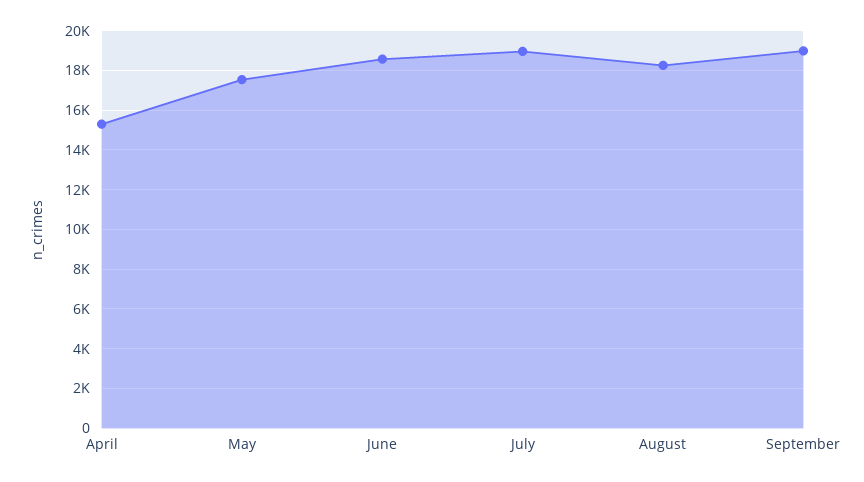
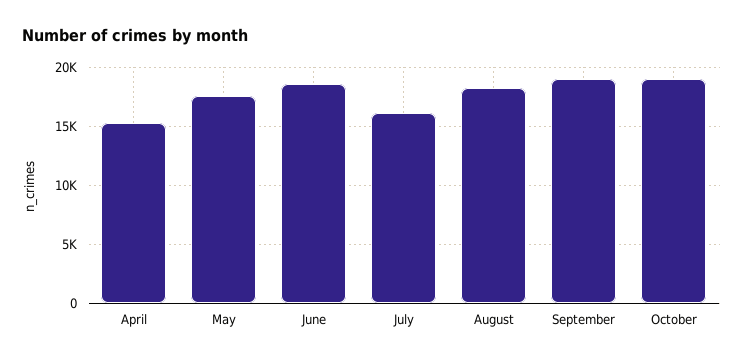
July: 19000 -> 16000
October: none -> 19000

